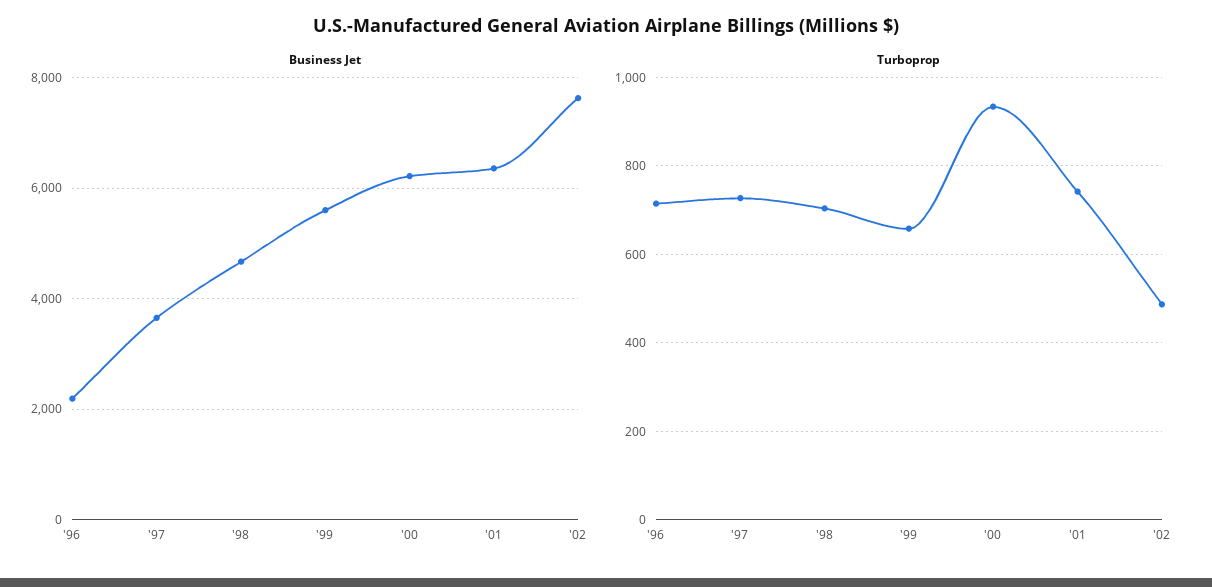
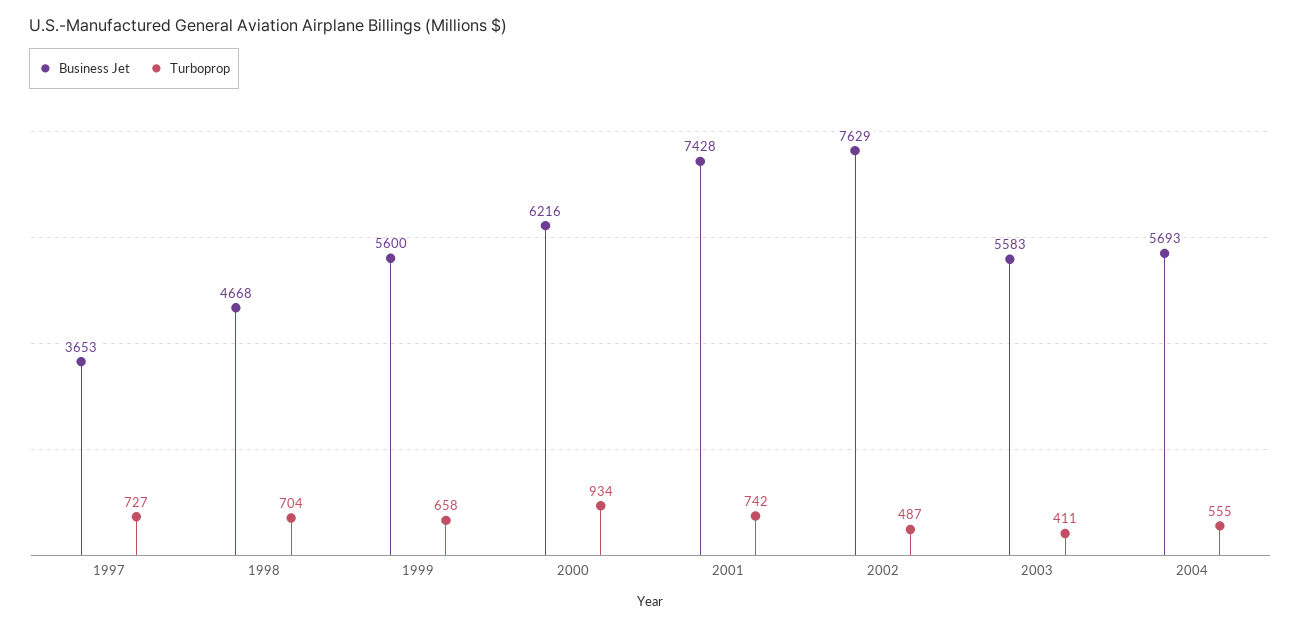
Business Jet, '96: 2200 -> none
Business Jet, '01: 6400 -> 7428
Turboprop, '96: 720 -> none
Business Jet, 2003: none -> 5583
Turboprop, 2003: none -> 411
Business Jet, 2004: none -> 5693
Turboprop, 2004: none -> 555

